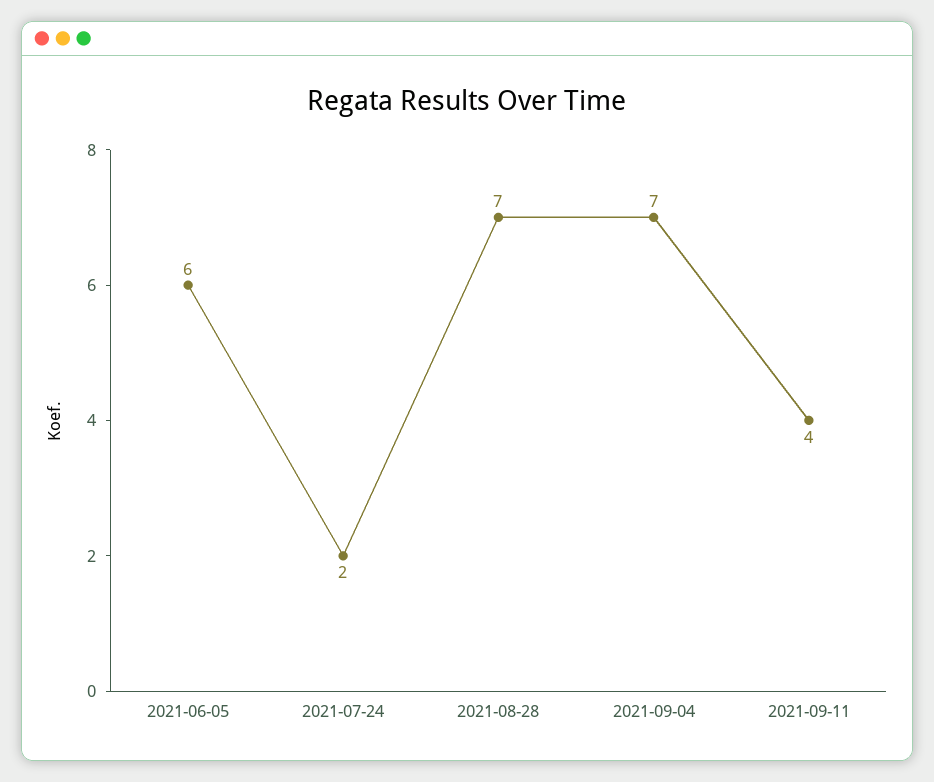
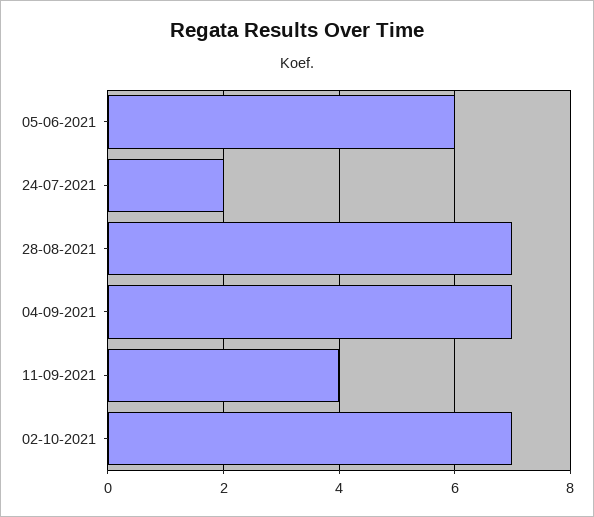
02-10-2021: none -> 7

